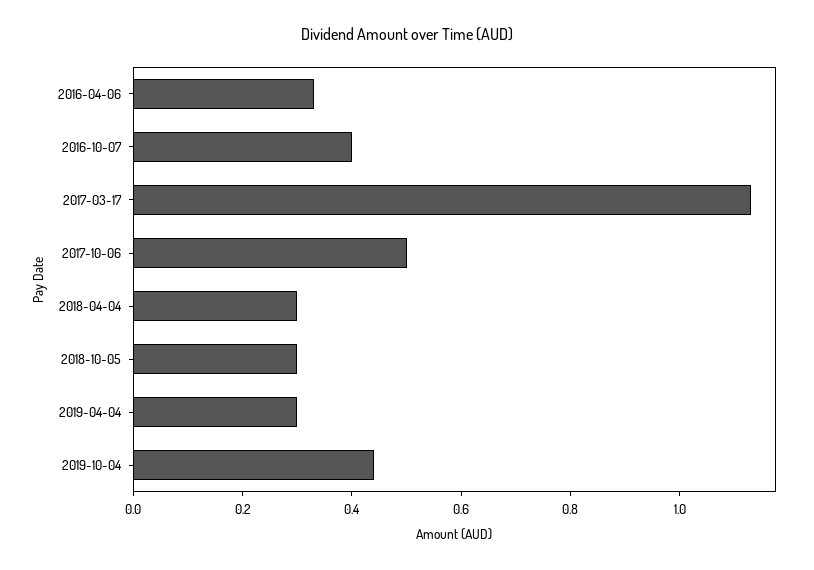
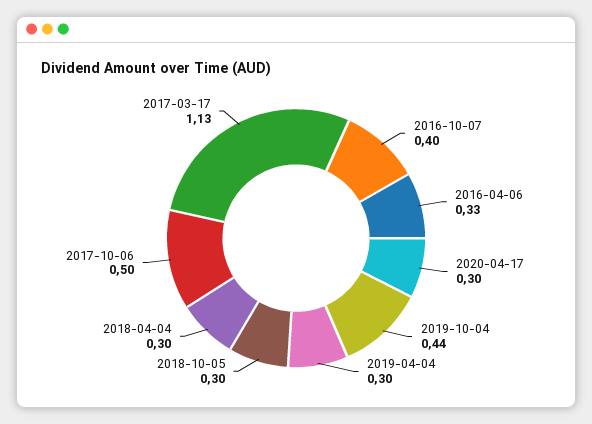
2020-04-17: none -> 0.3

